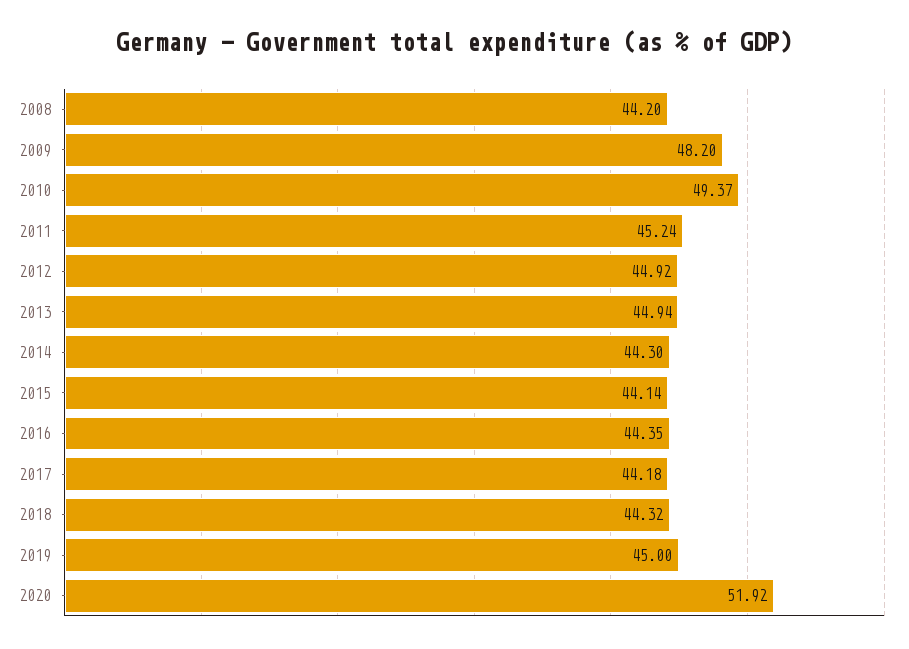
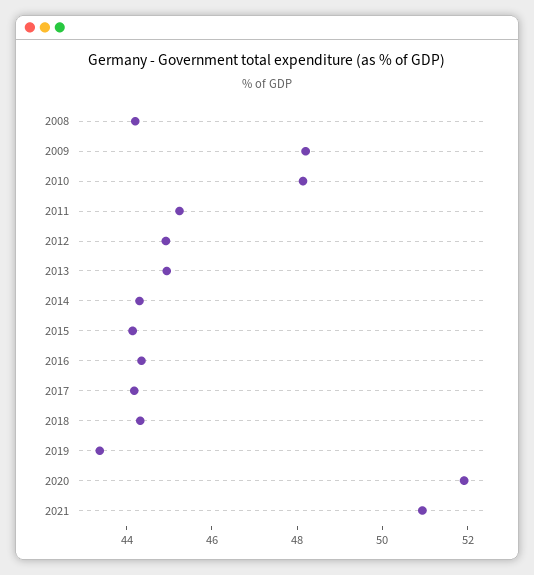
2010: 49.37 -> 48
2019: 45 -> 43.5
2021: none -> 51

